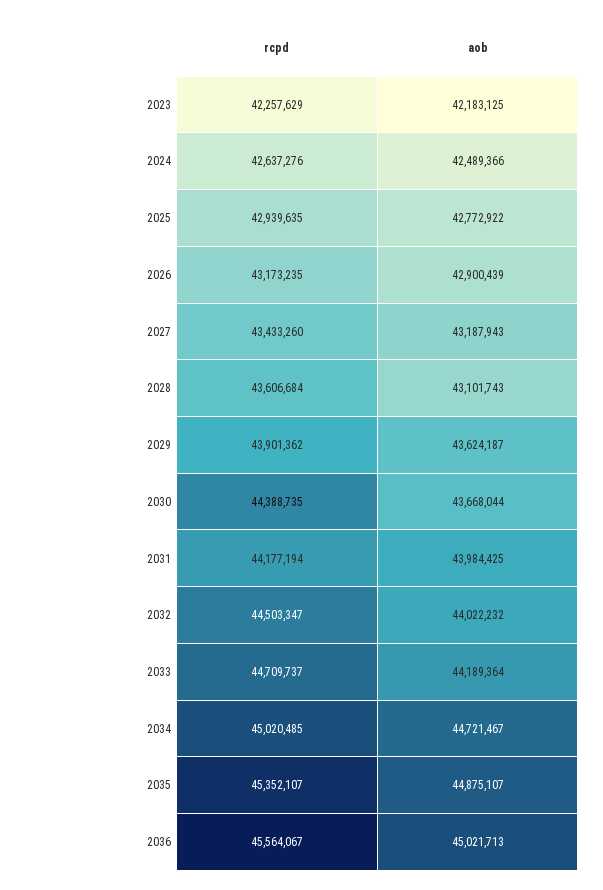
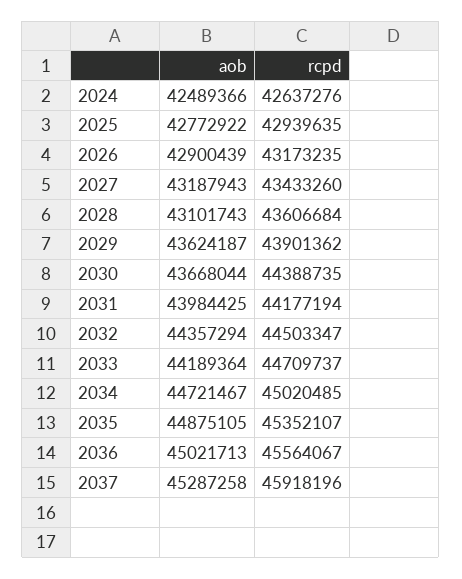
rcpd, 2023: 42257629 -> none
aob, 2023: 42183125 -> none
aob, 2032: 44022232 -> 44357294
aob, 2035: 44875107 -> 44875105
aob, 2037: none -> 45287258
rcpd, 2037: none -> 45918196

